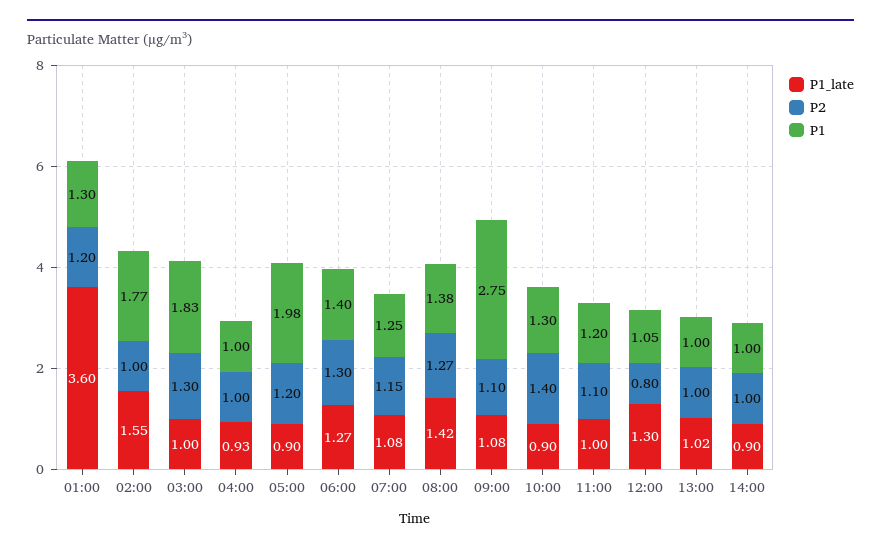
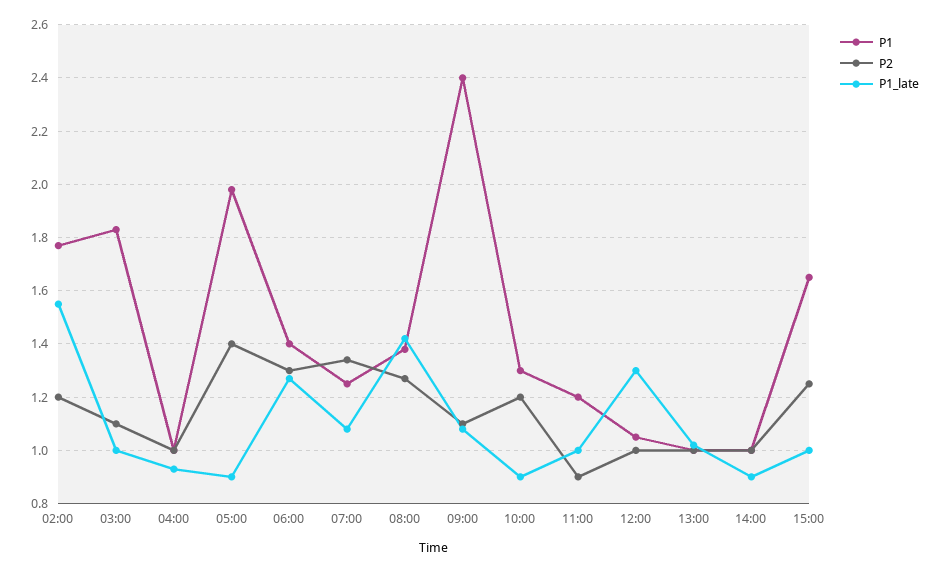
P1_late, 01:00: 3.6 -> none
P2, 01:00: 1.2 -> none
P1, 01:00: 1.3 -> none
P2, 02:00: 1 -> 1.2
P2, 03:00: 1.3 -> 1.1
P2, 05:00: 1.2 -> 1.4
P2, 07:00: 1.15 -> 1.35
P1, 09:00: 2.75 -> 2.4
P2, 10:00: 1.4 -> 1.2
P2, 11:00: 1.1 -> 0.9
P2, 12:00: 0.8 -> 1
P1, 15:00: none -> 1.65
P2, 15:00: none -> 1.25
P1_late, 15:00: none -> 1

